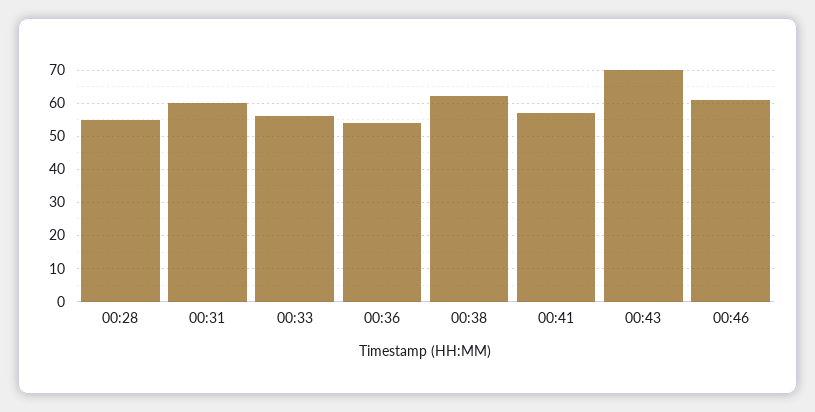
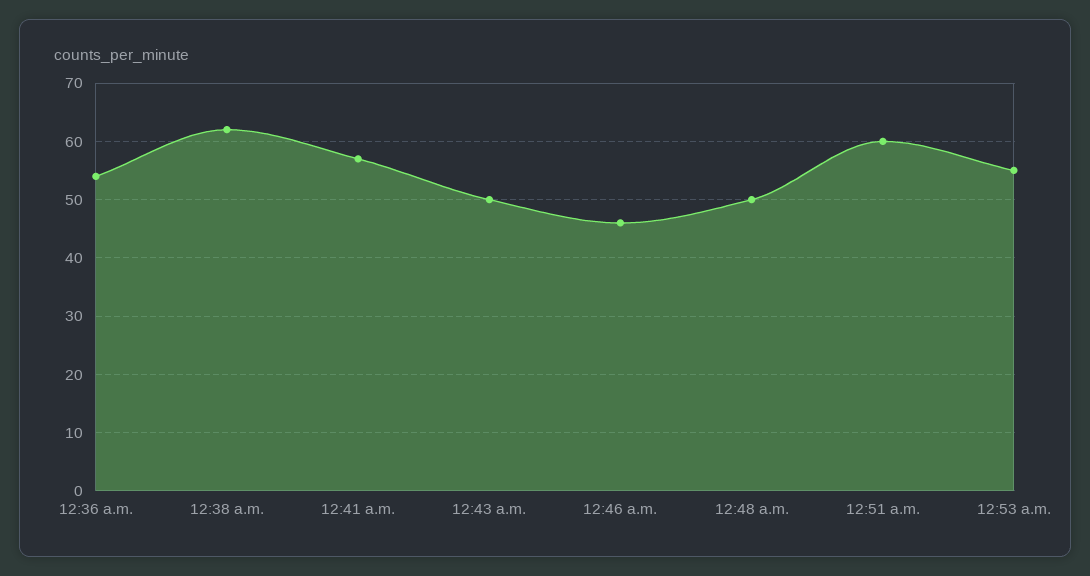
00:28: 55 -> none
00:31: 60 -> none
00:33: 55 -> none
00:43: 70 -> 50
00:46: 60 -> 45
12:48 a.m.: none -> 50
12:51 a.m.: none -> 60
12:53 a.m.: none -> 55

